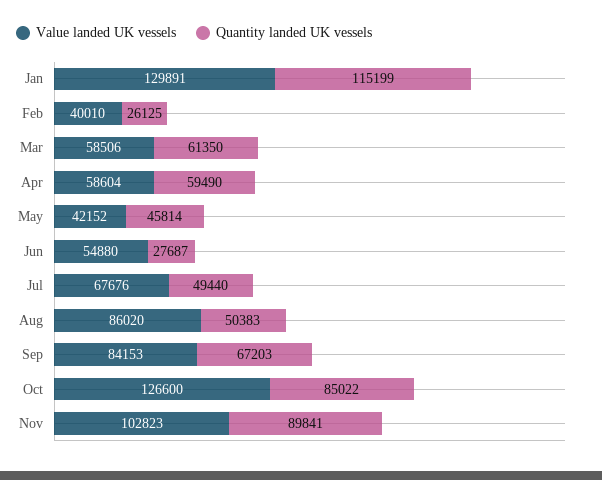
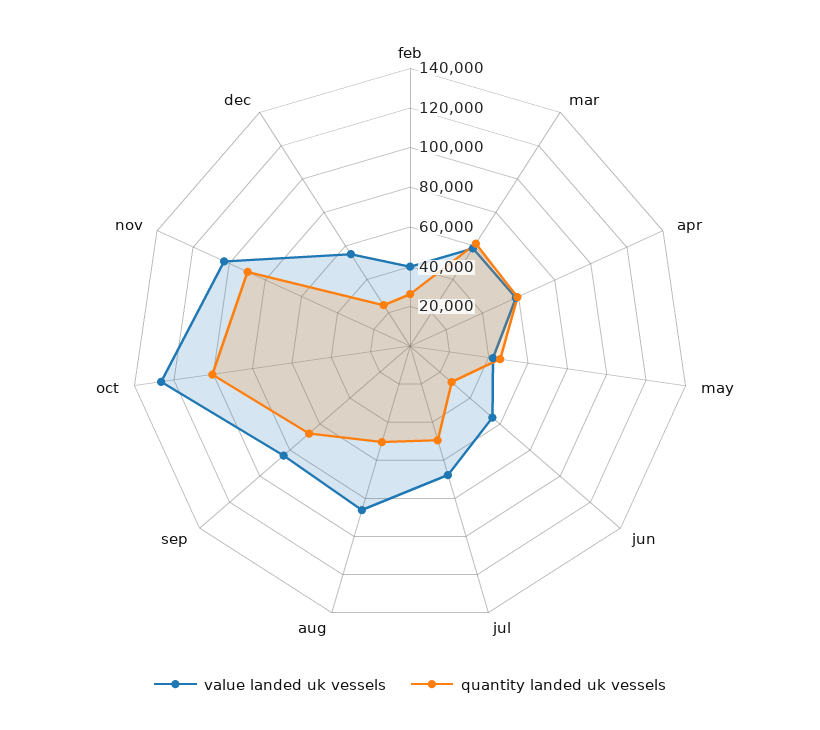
Value landed UK vessels, Jan: 129891 -> none
Quantity landed UK vessels, Jan: 115199 -> none
Quantity landed UK vessels, Oct: 85022 -> 100000
Value landed UK vessels, dec: none -> 55000
Quantity landed UK vessels, dec: none -> 25000

